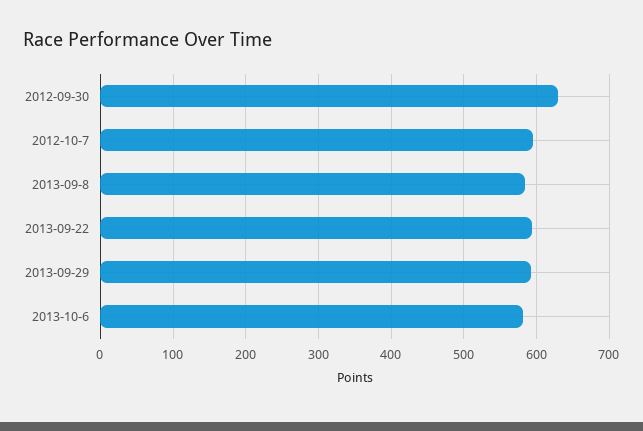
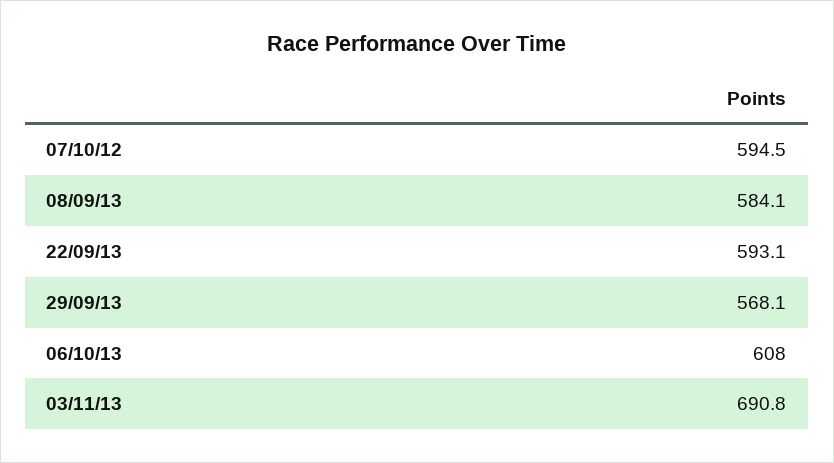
2012-09-30: 630 -> none
2013-09-29: 590 -> 568.1
2013-10-6: 580 -> 608
03/11/13: none -> 690.8

